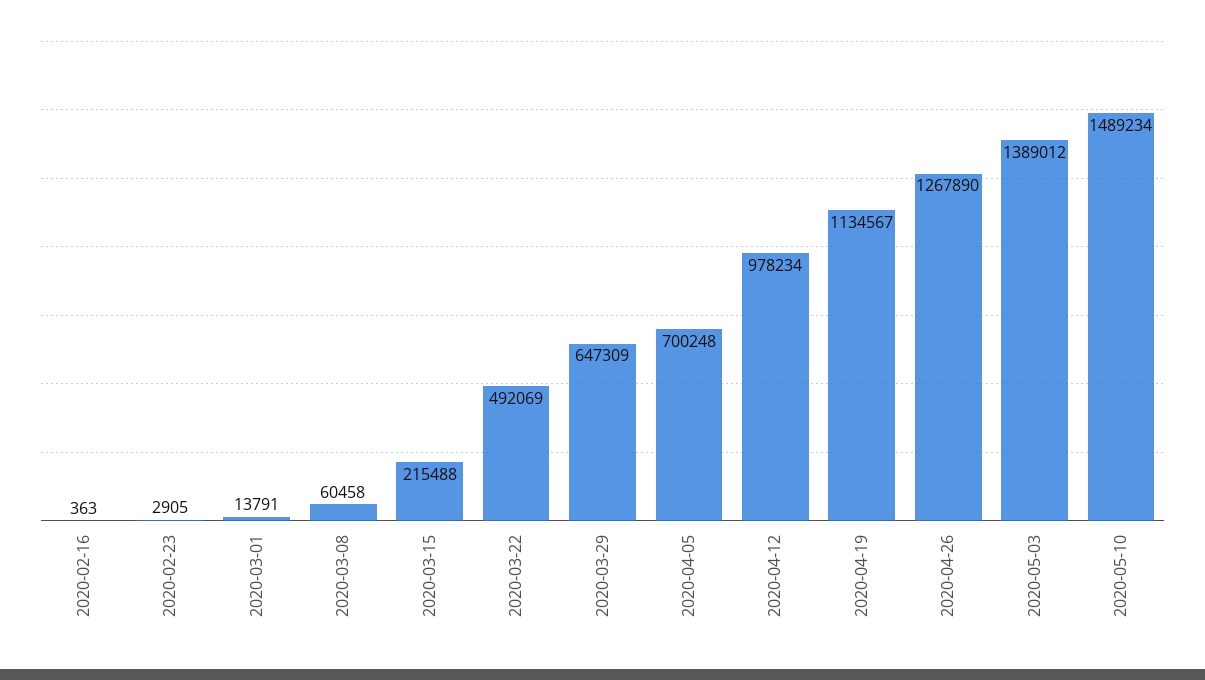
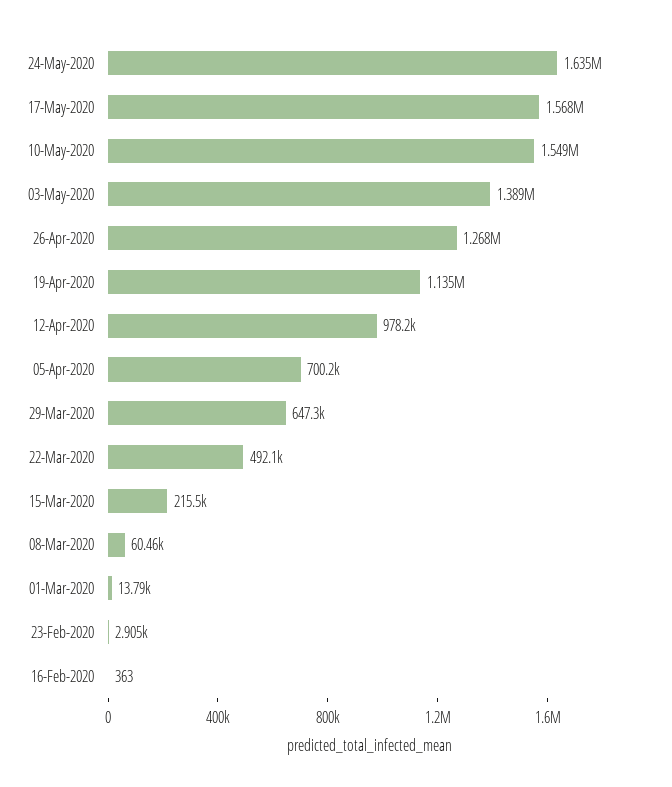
2020-05-10: 1489234 -> 1549000
24-May-2020: none -> 1635000
17-May-2020: none -> 1568000

